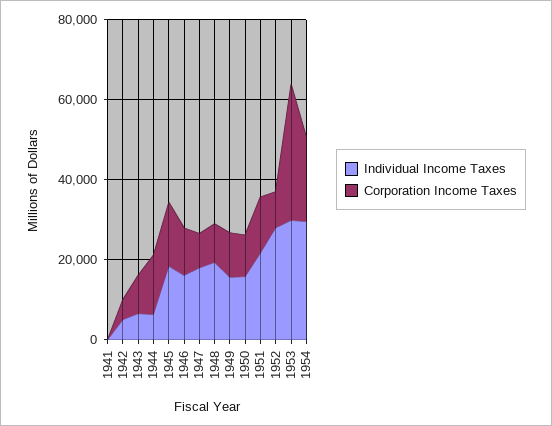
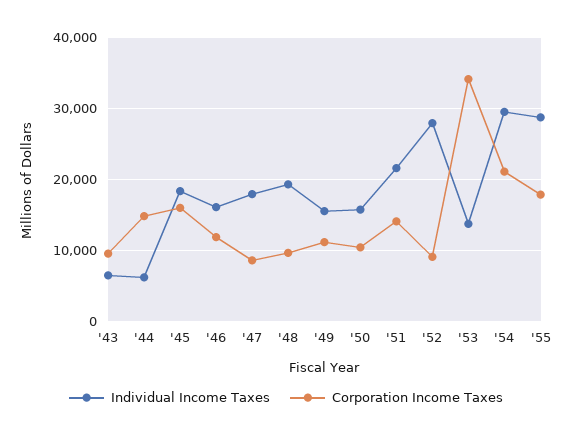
Individual Income Taxes, 1941: 0 -> none
Corporation Income Taxes, 1941: 0 -> none
Individual Income Taxes, 1942: 5000 -> none
Corporation Income Taxes, 1942: 5000 -> none
Individual Income Taxes, 1953: 30000 -> 14000
Individual Income Taxes, '55: none -> 29000
Corporation Income Taxes, '55: none -> 18000

